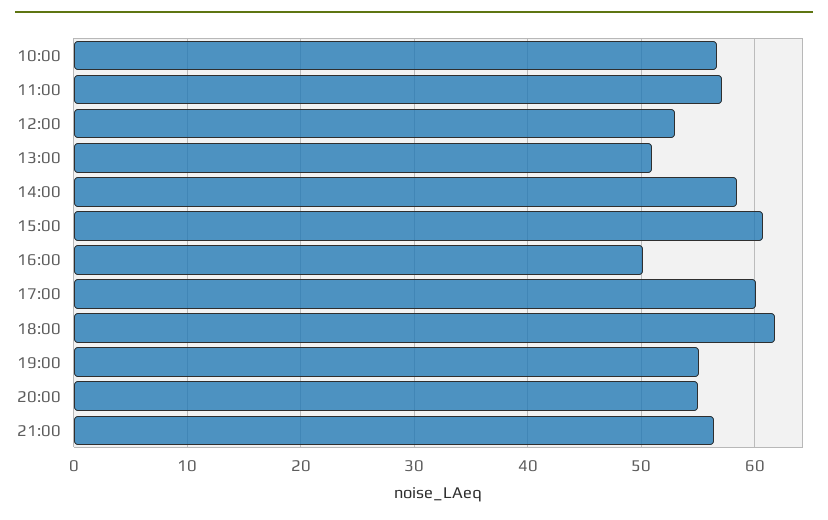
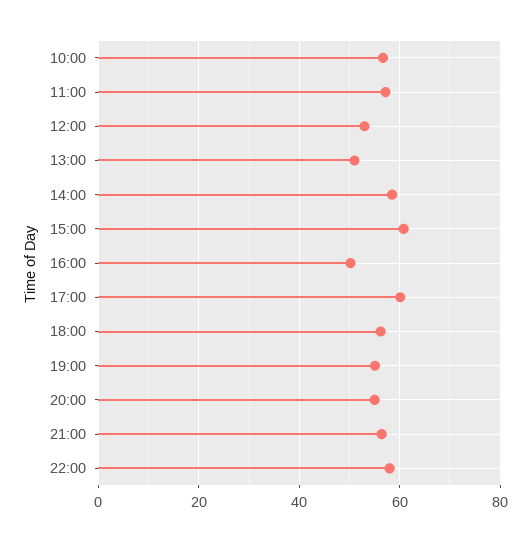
18:00: 62 -> 56
22:00: none -> 58

